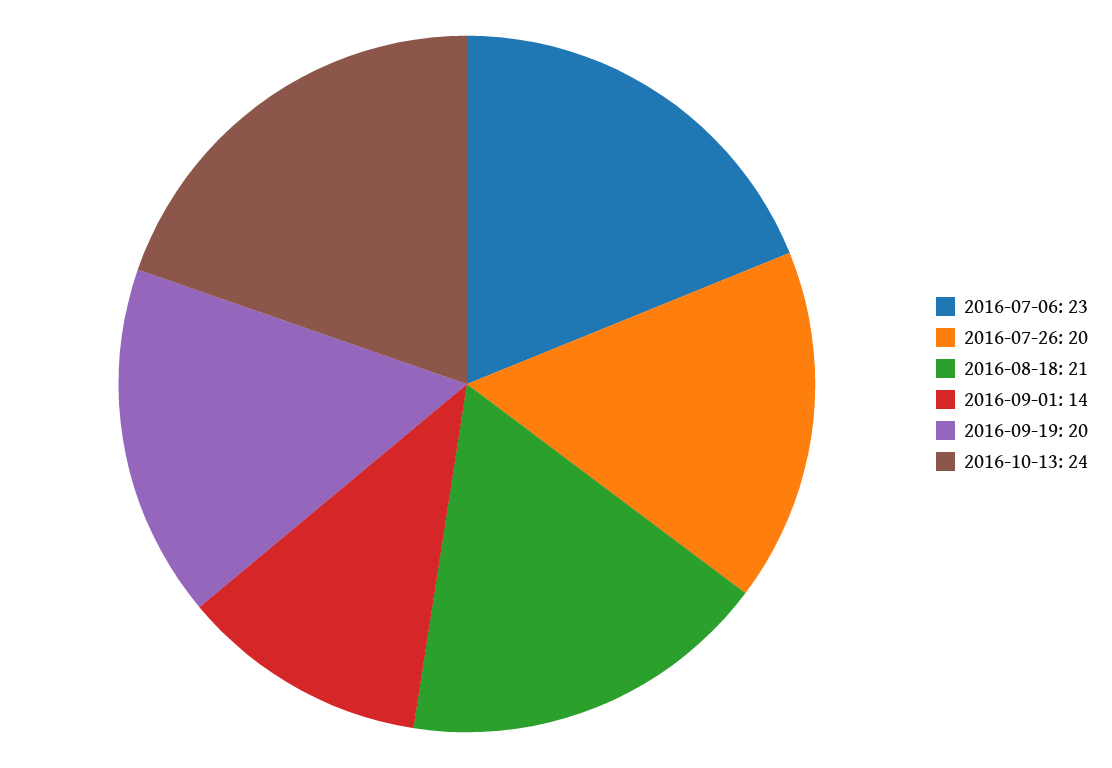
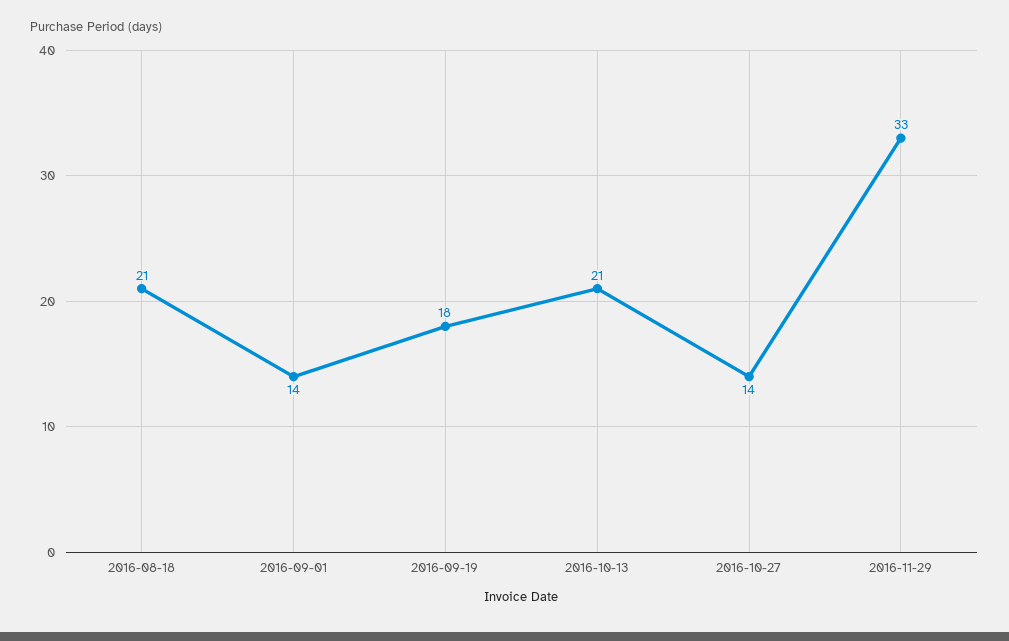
2016-07-06: 23 -> none
2016-07-26: 20 -> none
2016-09-19: 20 -> 18
2016-10-13: 24 -> 21
2016-10-27: none -> 14
2016-11-29: none -> 33

